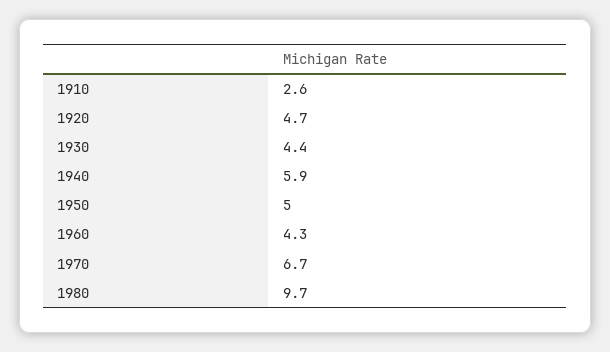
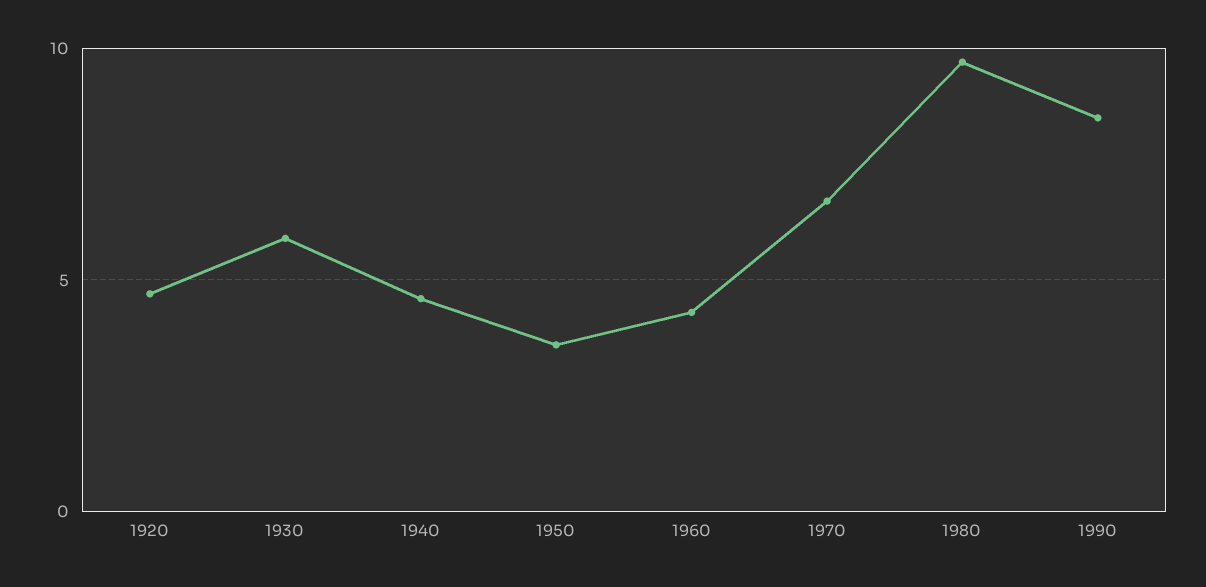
1910: 2.6 -> none
1930: 4.4 -> 6
1940: 5.9 -> 4.5
1950: 5 -> 3.5
1990: none -> 8.5

